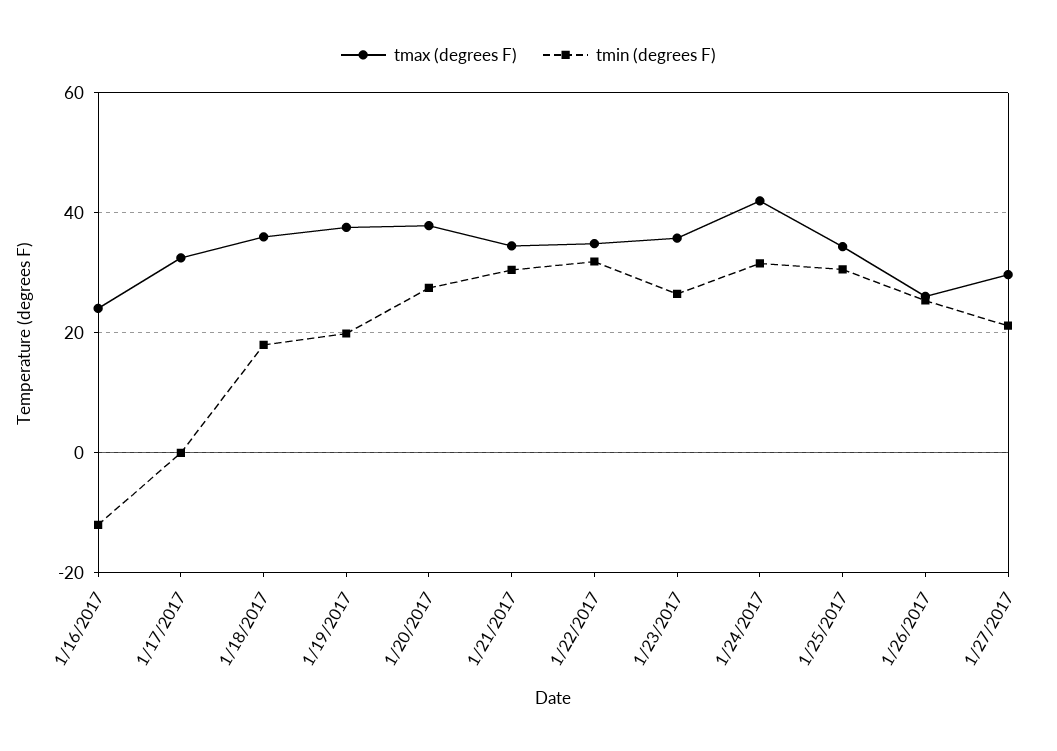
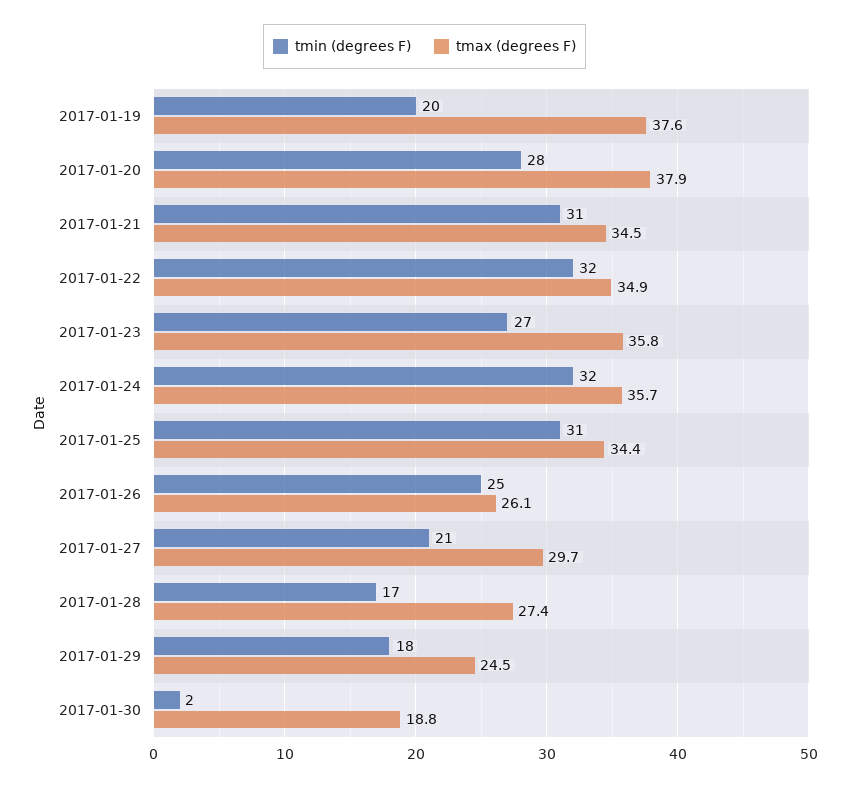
tmax (degrees F), 1/16/2017: 24 -> none
tmin (degrees F), 1/16/2017: -12 -> none
tmax (degrees F), 1/17/2017: 32 -> none
tmin (degrees F), 1/17/2017: 0 -> none
tmax (degrees F), 1/18/2017: 36 -> none
tmin (degrees F), 1/18/2017: 18 -> none
tmax (degrees F), 1/24/2017: 42 -> 35.7
tmin (degrees F), 2017-01-28: none -> 17
tmax (degrees F), 2017-01-28: none -> 27.4
tmin (degrees F), 2017-01-29: none -> 18
tmax (degrees F), 2017-01-29: none -> 24.5
tmin (degrees F), 2017-01-30: none -> 2
tmax (degrees F), 2017-01-30: none -> 18.8

